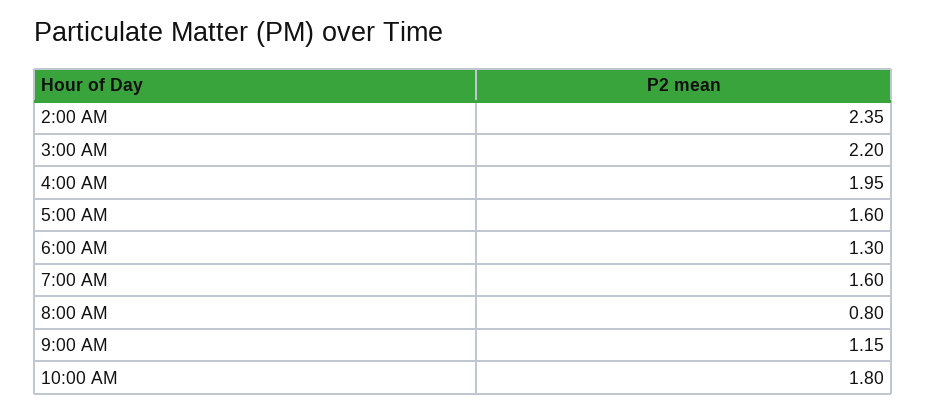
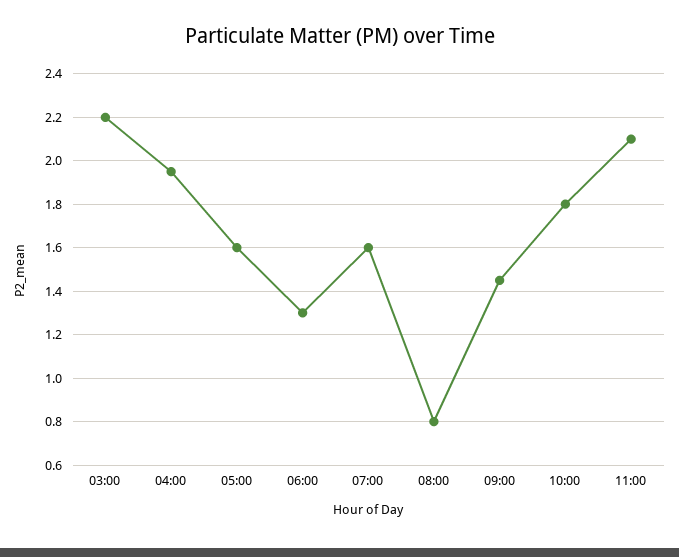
2:00 AM: 2.35 -> none
9:00 AM: 1.15 -> 1.45
11:00: none -> 2.1

